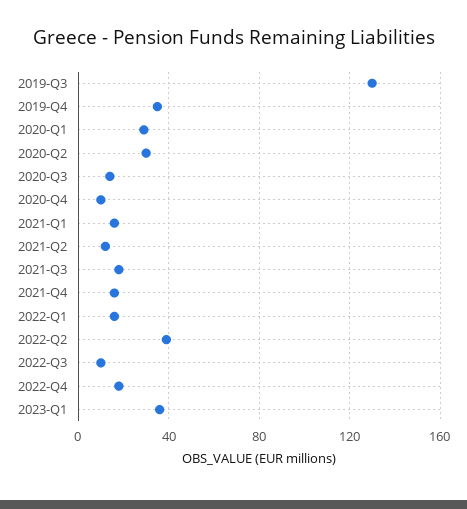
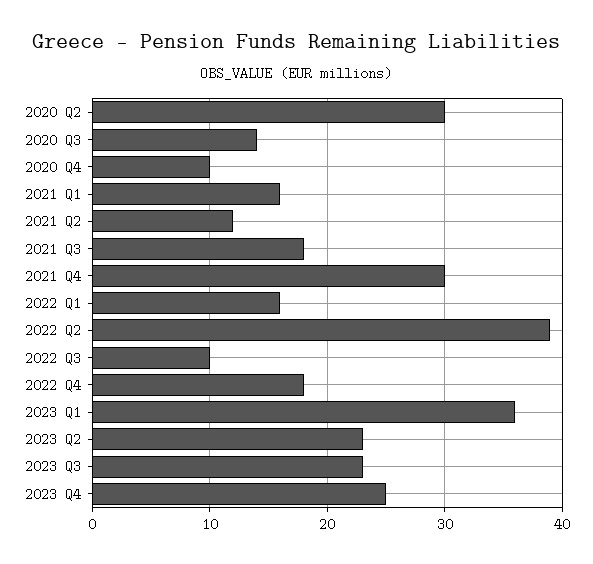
2019-Q3: 130 -> none
2019-Q4: 35 -> none
2020-Q1: 30 -> none
2021-Q4: 15 -> 30
2023 Q2: none -> 23
2023 Q3: none -> 23
2023 Q4: none -> 25

